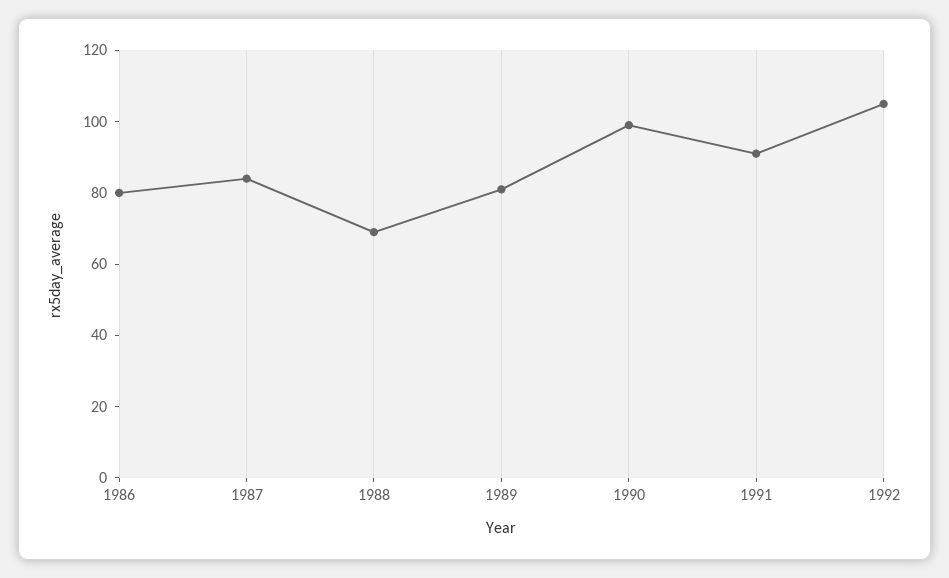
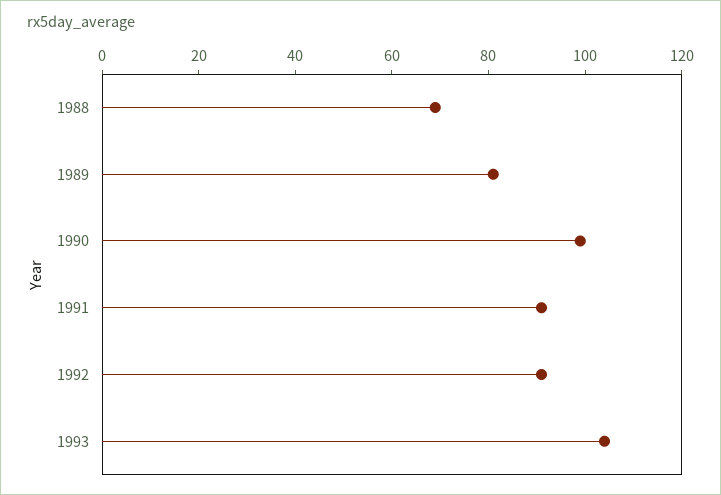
1986: 80 -> none
1987: 85 -> none
1992: 105 -> 90
1993: none -> 105

